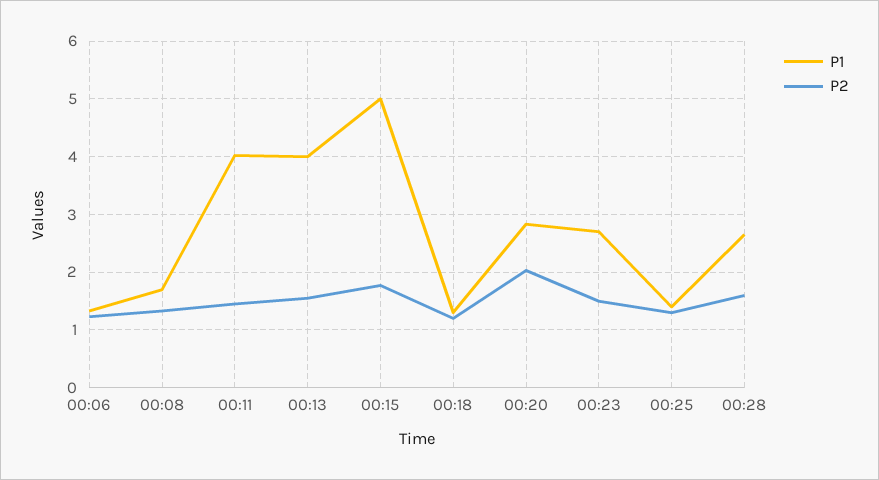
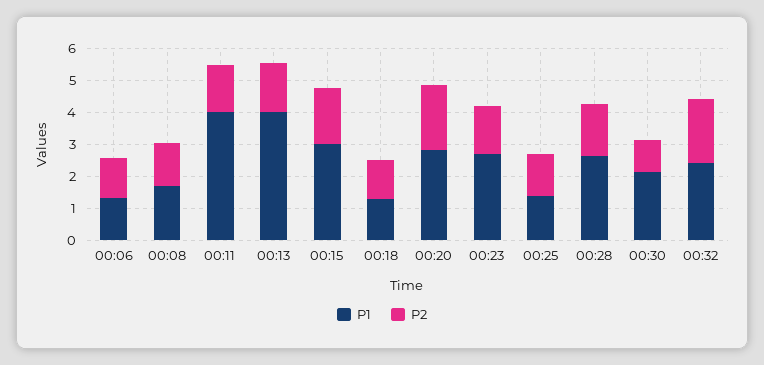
P1, 00:15: 5 -> 3
P1, 00:30: none -> 2
P2, 00:30: none -> 1
P1, 00:32: none -> 2.5
P2, 00:32: none -> 2

